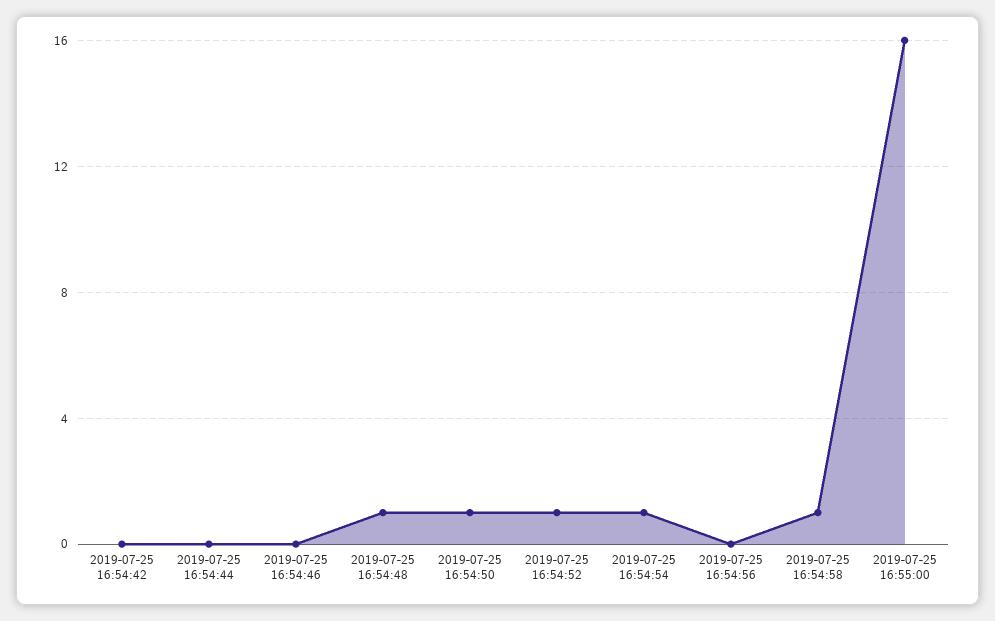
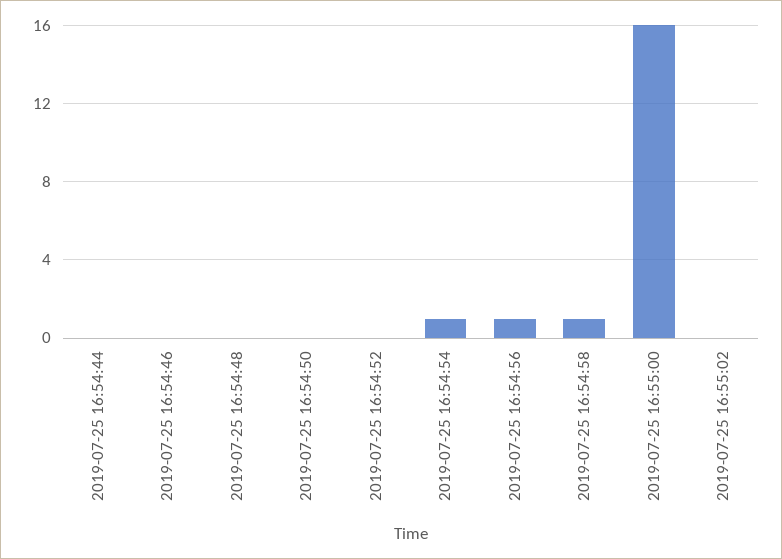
2019-07-25 16:54:42: 0 -> none
2019-07-25 16:54:48: 1 -> 0
2019-07-25 16:54:50: 1 -> 0
2019-07-25 16:54:52: 1 -> 0
2019-07-25 16:54:56: 0 -> 1
2019-07-25 16:55:02: none -> 0

